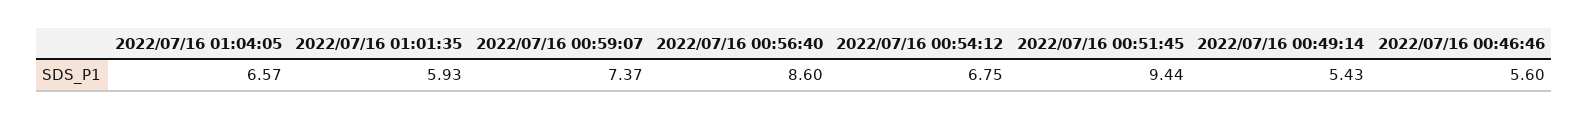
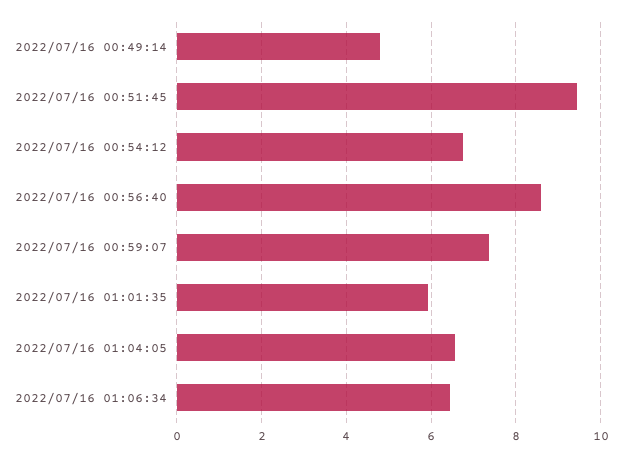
2022/07/16 00:49:14: 5.43 -> 4.8
2022/07/16 00:46:46: 5.6 -> none
2022/07/16 01:06:34: none -> 6.4

